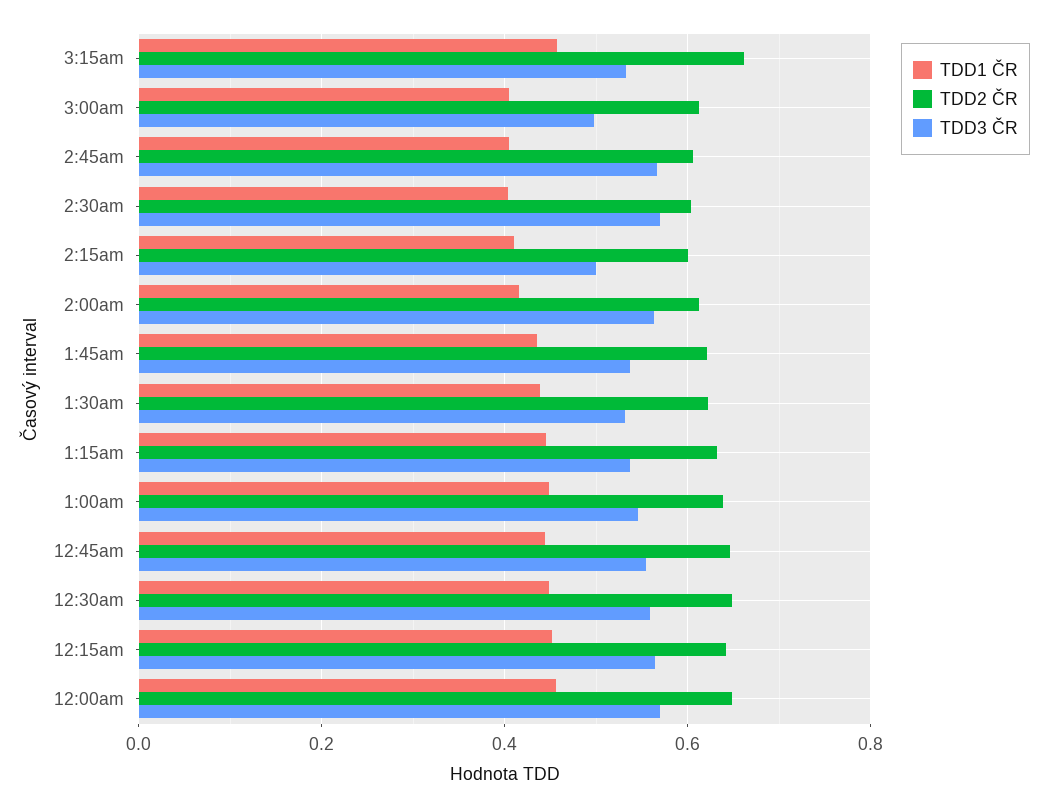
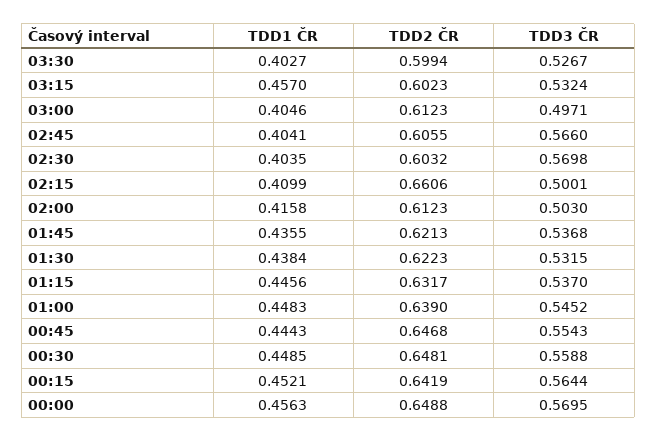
TDD2 ČR, 3:15am: 0.66 -> 0.6023
TDD2 ČR, 2:15am: 0.6 -> 0.6606
TDD3 ČR, 2:00am: 0.56 -> 0.503
TDD1 ČR, 03:30: none -> 0.4027
TDD2 ČR, 03:30: none -> 0.5994
TDD3 ČR, 03:30: none -> 0.5267

